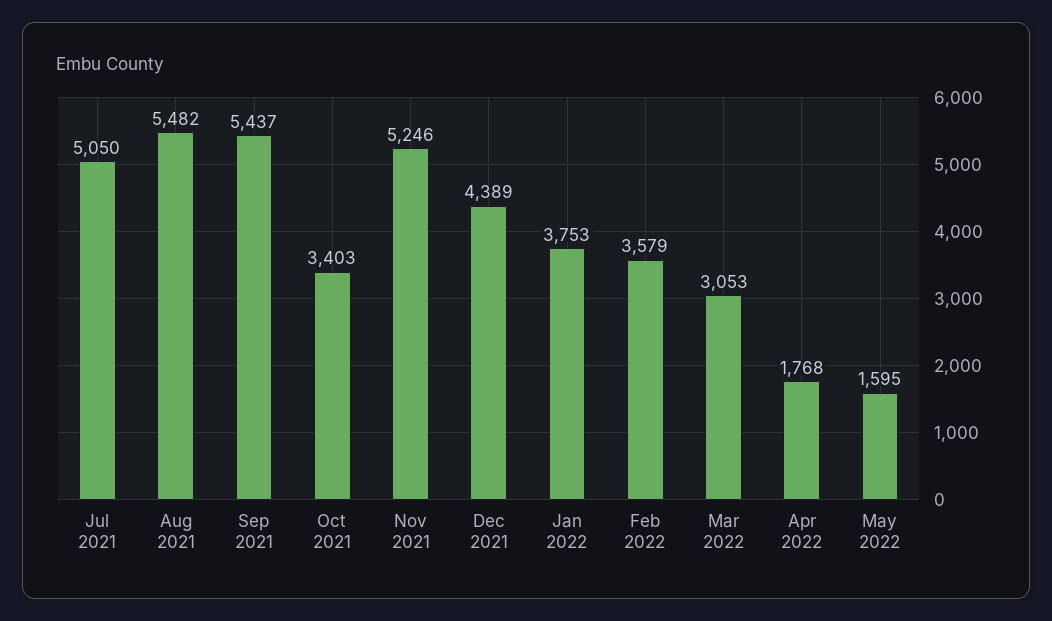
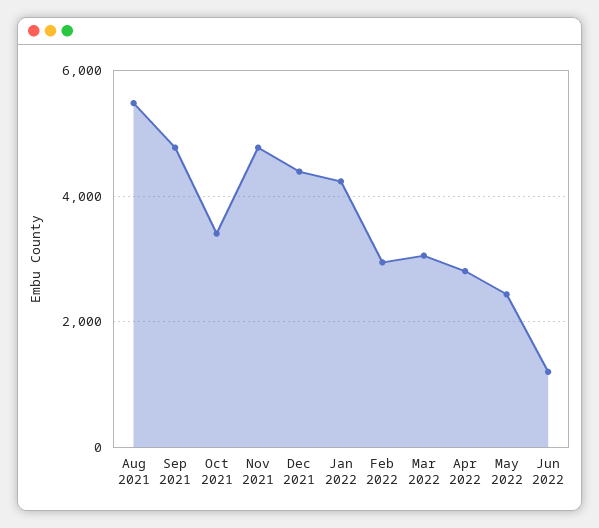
Jul 2021: 5050 -> none
Sep 2021: 5437 -> 4800
Nov 2021: 5246 -> 4800
Jan 2022: 3753 -> 4200
Feb 2022: 3579 -> 3000
Apr 2022: 1768 -> 2800
May 2022: 1595 -> 2400
Jun 2022: none -> 1200

